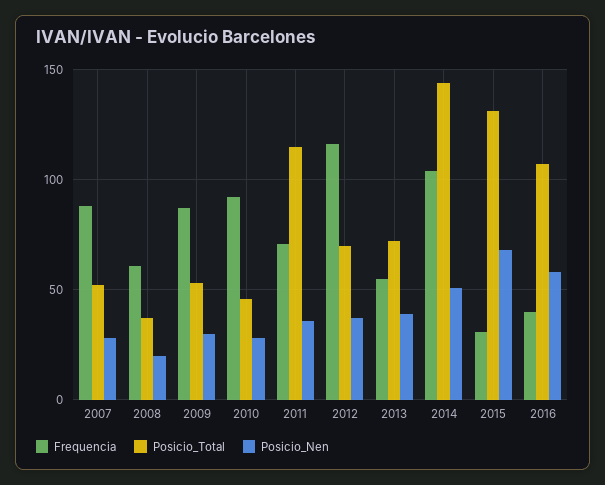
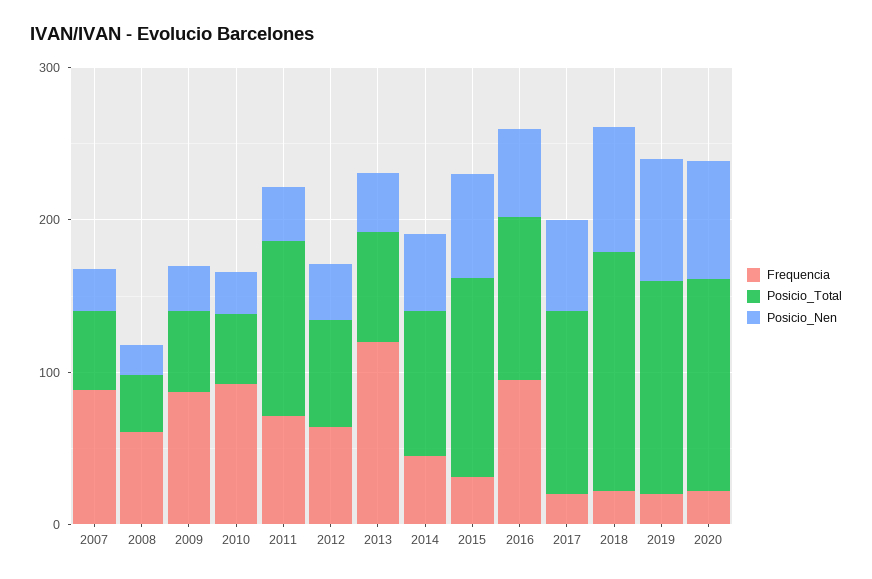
Frequencia, 2012: 115 -> 60
Frequencia, 2013: 55 -> 120
Frequencia, 2014: 105 -> 40
Posicio_Total, 2014: 145 -> 100
Frequencia, 2016: 40 -> 100
Frequencia, 2017: none -> 20
Posicio_Total, 2017: none -> 120
Posicio_Nen, 2017: none -> 60
Frequencia, 2018: none -> 20
Posicio_Total, 2018: none -> 160
Posicio_Nen, 2018: none -> 80
Frequencia, 2019: none -> 20
Posicio_Total, 2019: none -> 140
Posicio_Nen, 2019: none -> 80
Frequencia, 2020: none -> 20
Posicio_Total, 2020: none -> 140
Posicio_Nen, 2020: none -> 80

